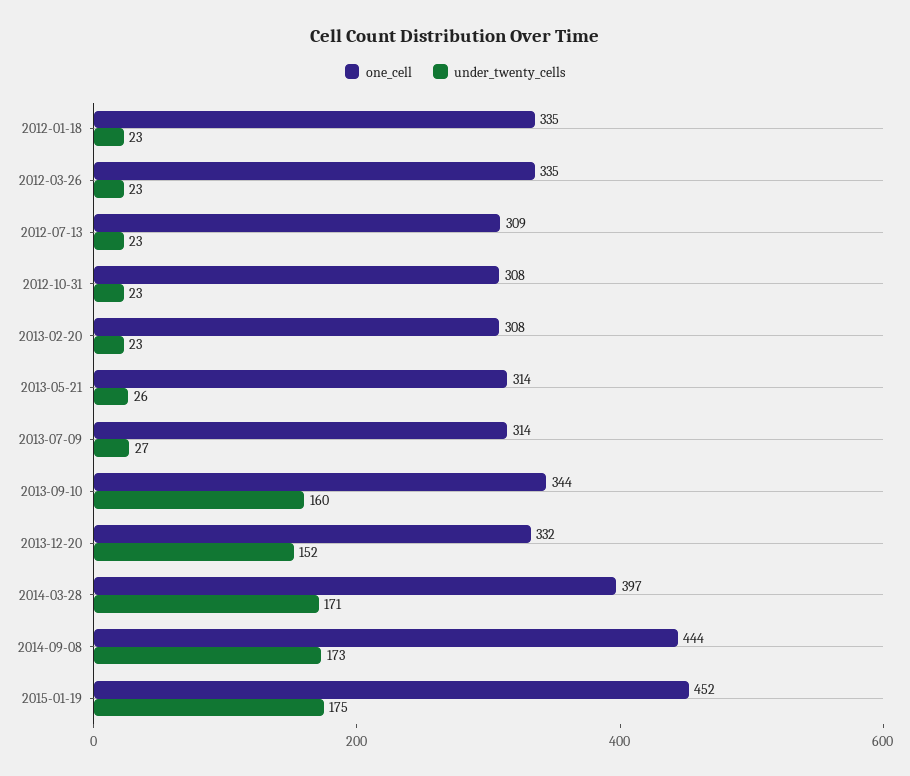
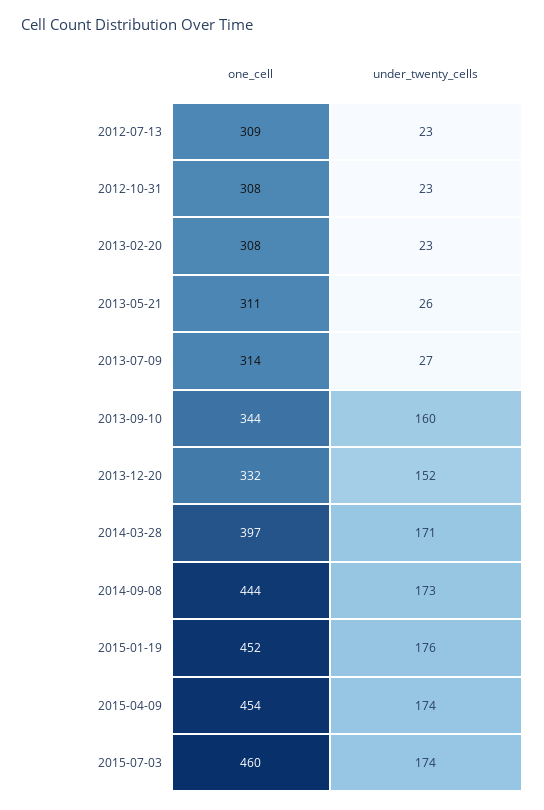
one_cell, 2012-01-18: 335 -> none
under_twenty_cells, 2012-01-18: 23 -> none
one_cell, 2012-03-26: 335 -> none
under_twenty_cells, 2012-03-26: 23 -> none
one_cell, 2013-05-21: 314 -> 311
under_twenty_cells, 2015-01-19: 175 -> 176
one_cell, 2015-04-09: none -> 454
under_twenty_cells, 2015-04-09: none -> 174
one_cell, 2015-07-03: none -> 460
under_twenty_cells, 2015-07-03: none -> 174

